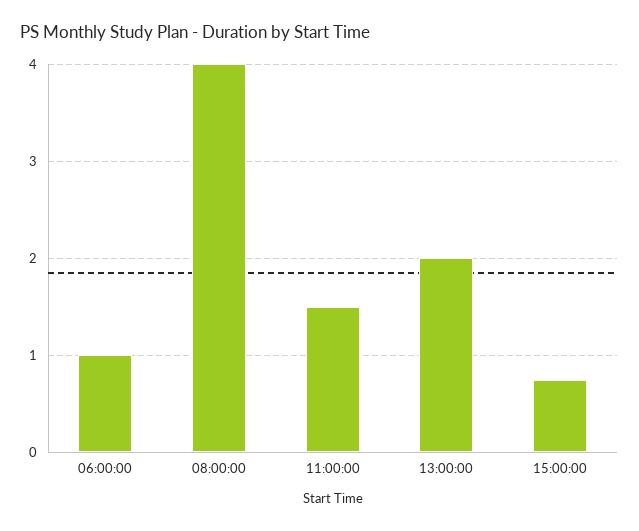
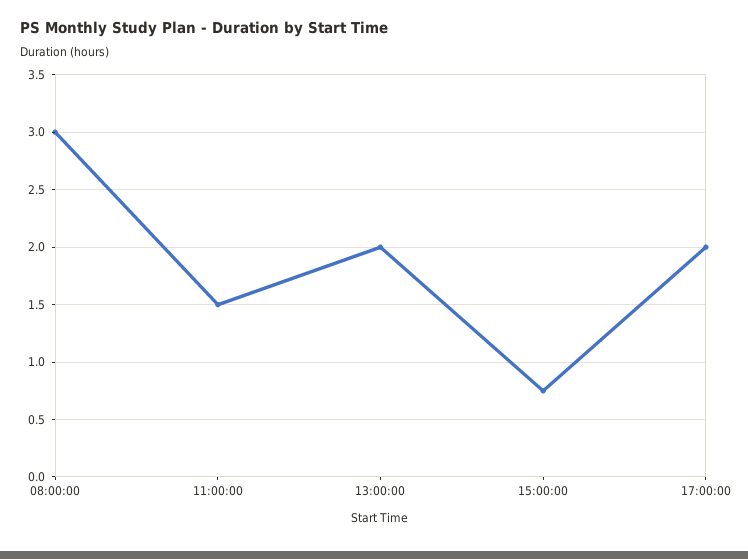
06:00:00: 1 -> none
08:00:00: 4 -> 3
17:00:00: none -> 2

